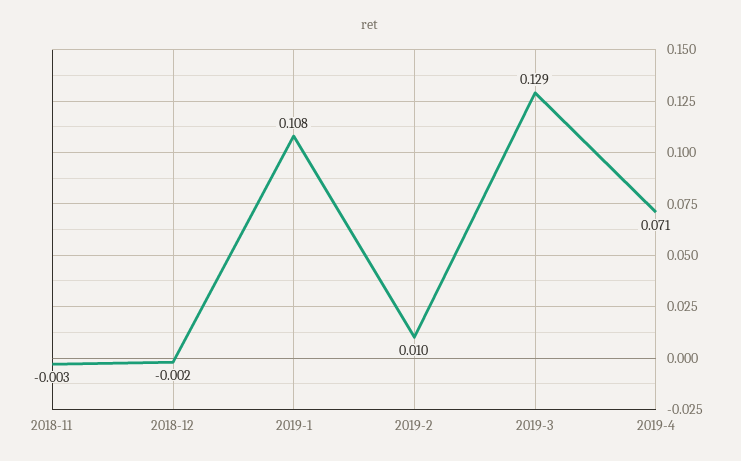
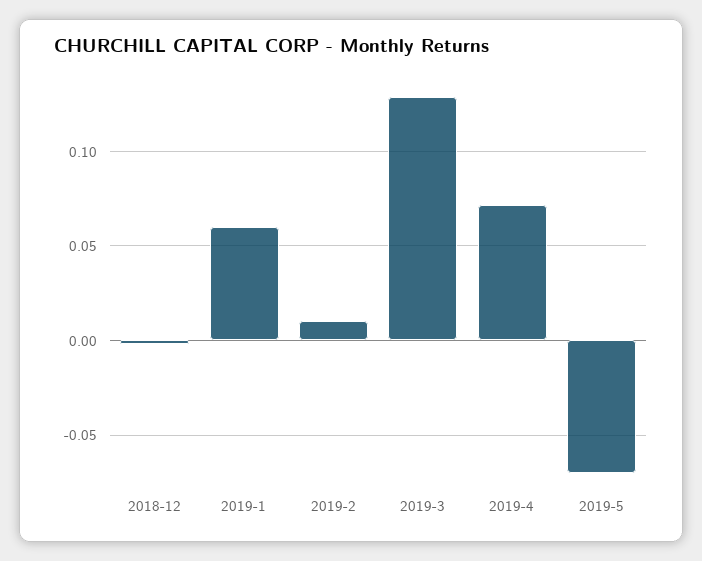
2018-11: -0.003 -> none
2019-1: 0.108 -> 0.06
2019-5: none -> -0.07

